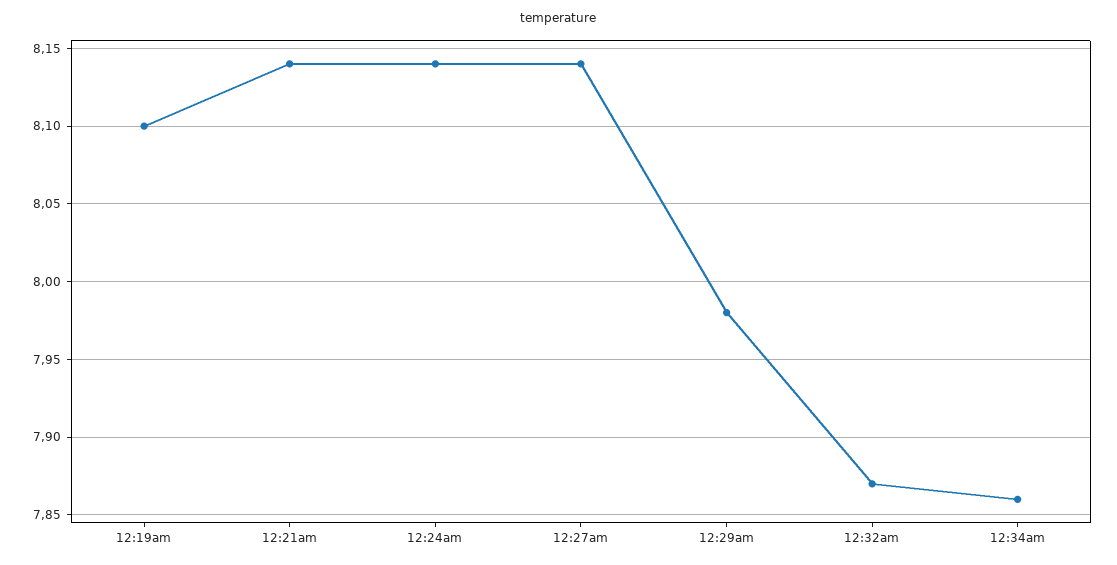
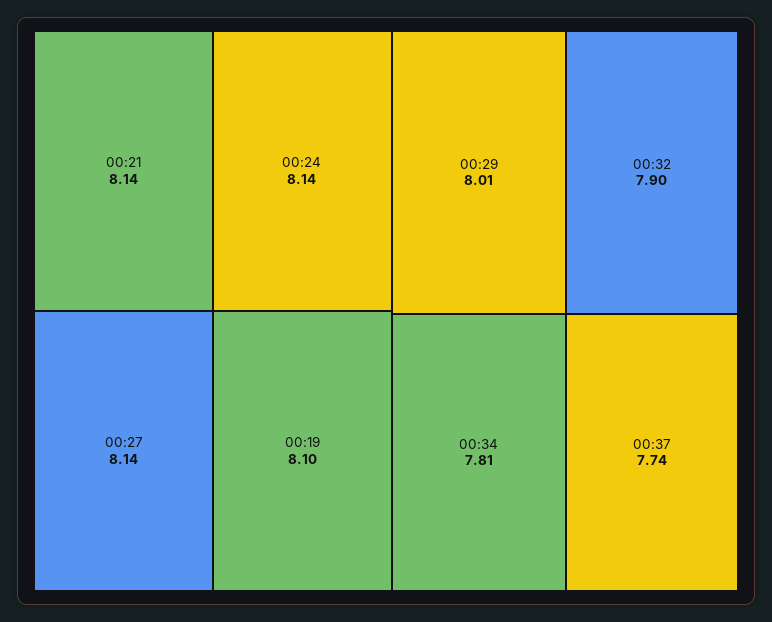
12:29am: 7.98 -> 8.01
12:32am: 7.87 -> 7.9
12:34am: 7.86 -> 7.81
00:37: none -> 7.74

